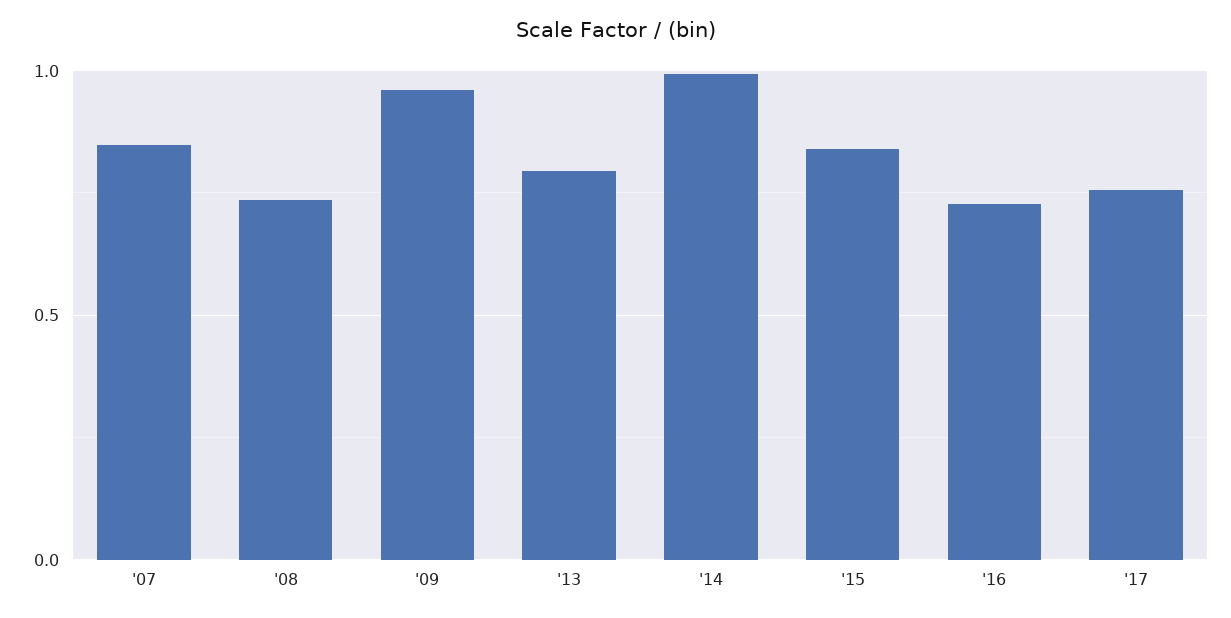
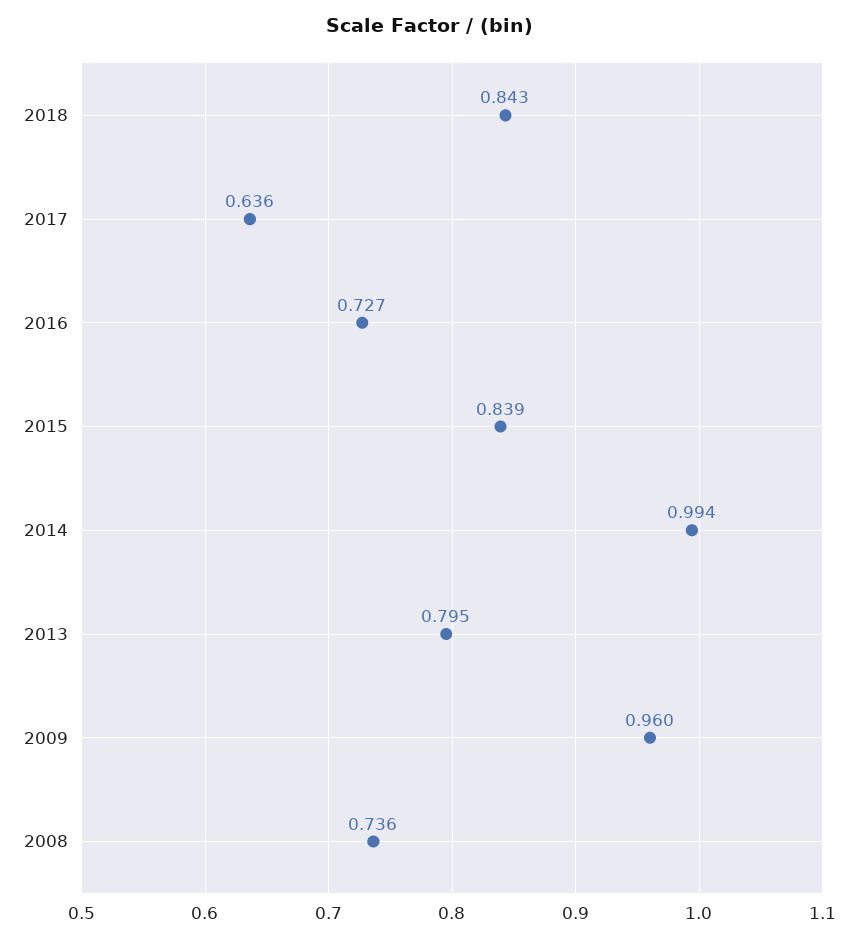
'07: 0.85 -> none
'17: 0.75 -> 0.636
2018: none -> 0.843

